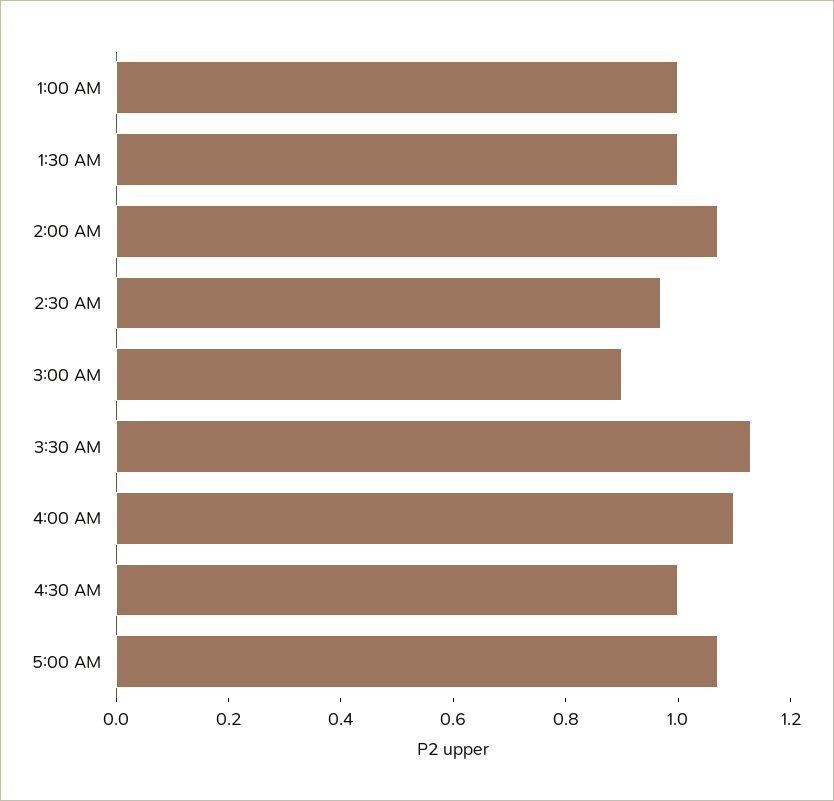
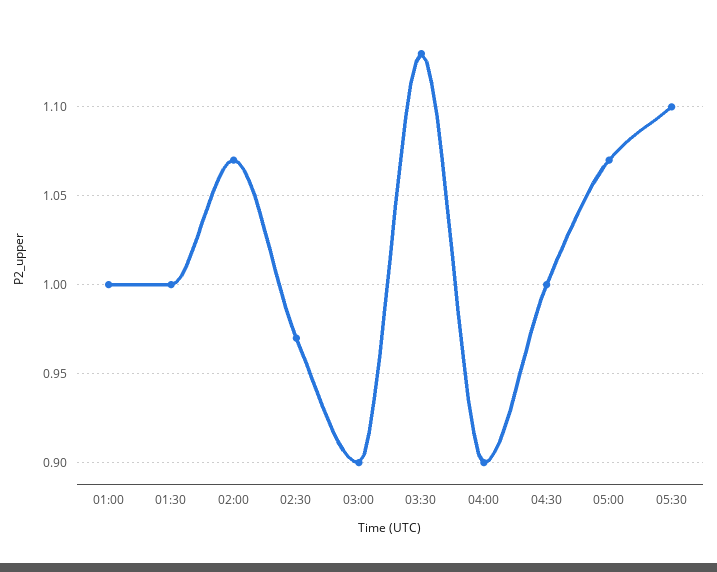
4:00 AM: 1.1 -> 0.9
05:30: none -> 1.1

